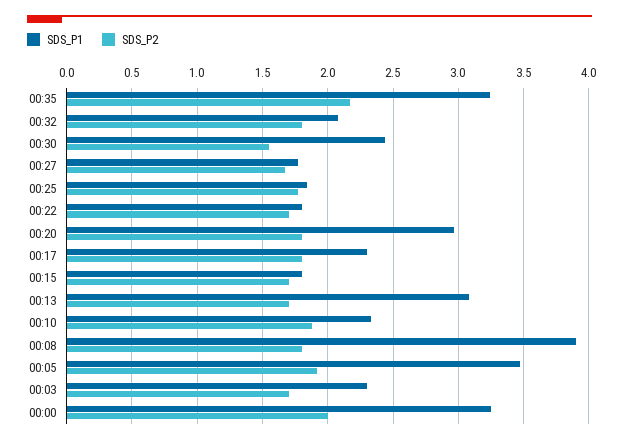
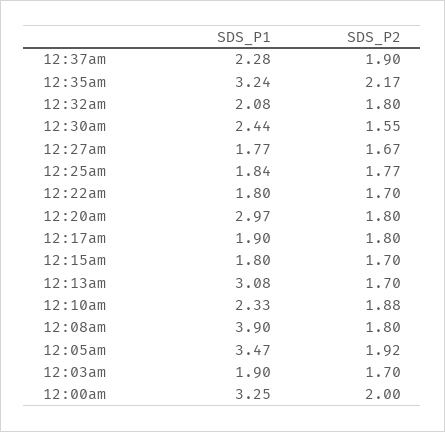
SDS_P1, 00:17: 2.3 -> 1.9
SDS_P1, 00:03: 2.3 -> 1.9
SDS_P1, 12:37am: none -> 2.28
SDS_P2, 12:37am: none -> 1.9

